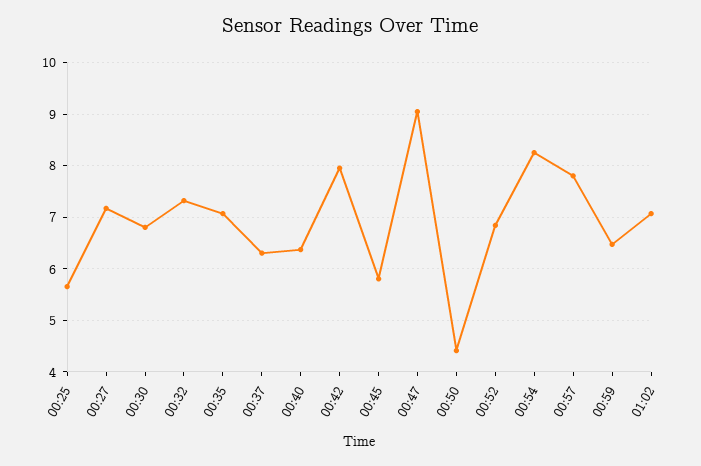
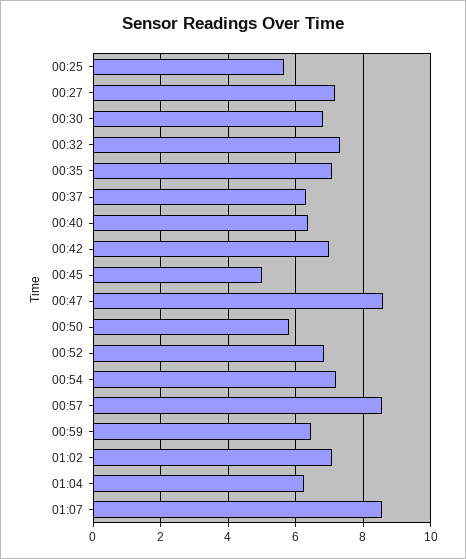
00:42: 8 -> 7
00:45: 5.8 -> 5
00:47: 9 -> 8.6
00:50: 4.4 -> 5.8
00:54: 8.2 -> 7.2
00:57: 7.8 -> 8.6
01:04: none -> 6.2
01:07: none -> 8.6

